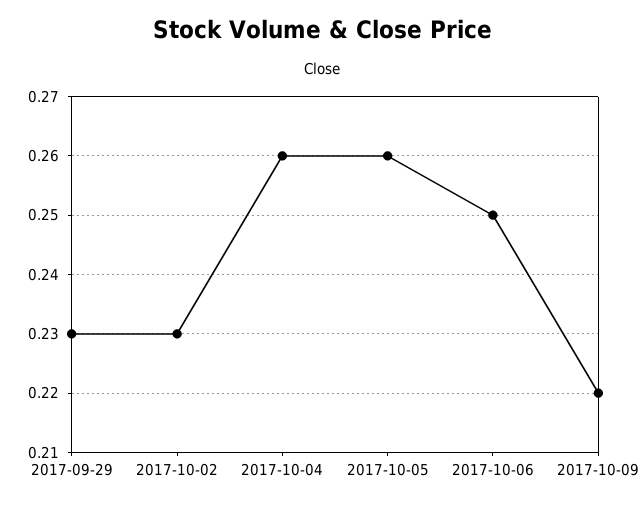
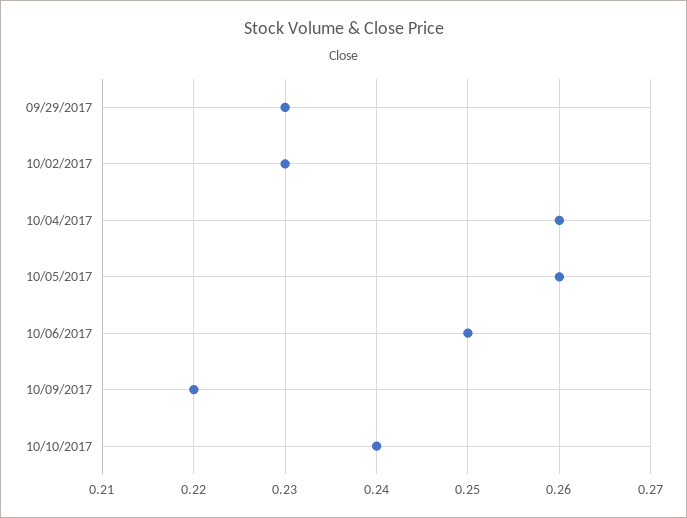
10/10/2017: none -> 0.24

